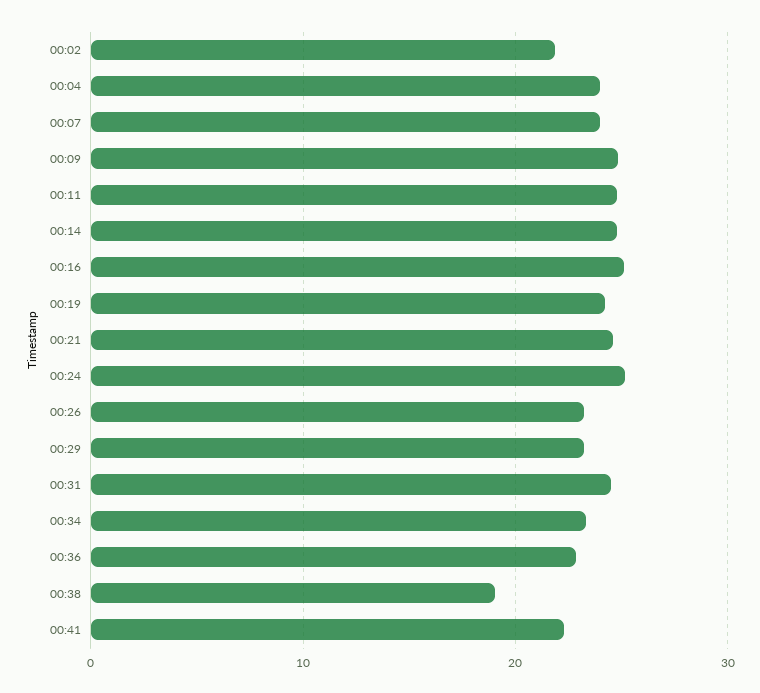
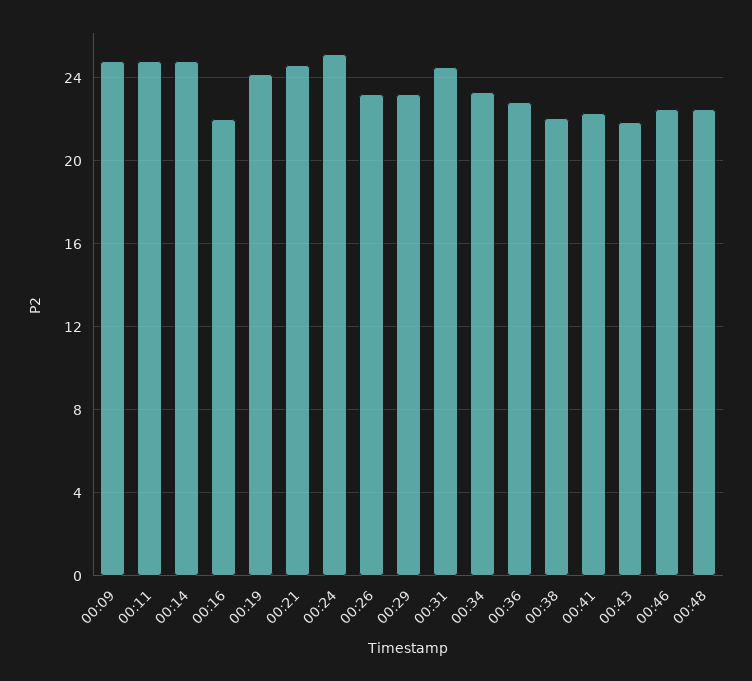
00:02: 22 -> none
00:04: 24 -> none
00:07: 24 -> none
00:16: 25 -> 22
00:38: 19 -> 22
00:43: none -> 22
00:46: none -> 22.5
00:48: none -> 22.5

